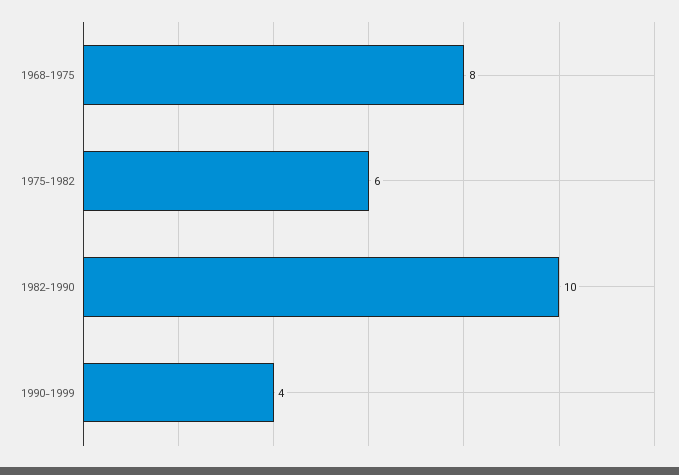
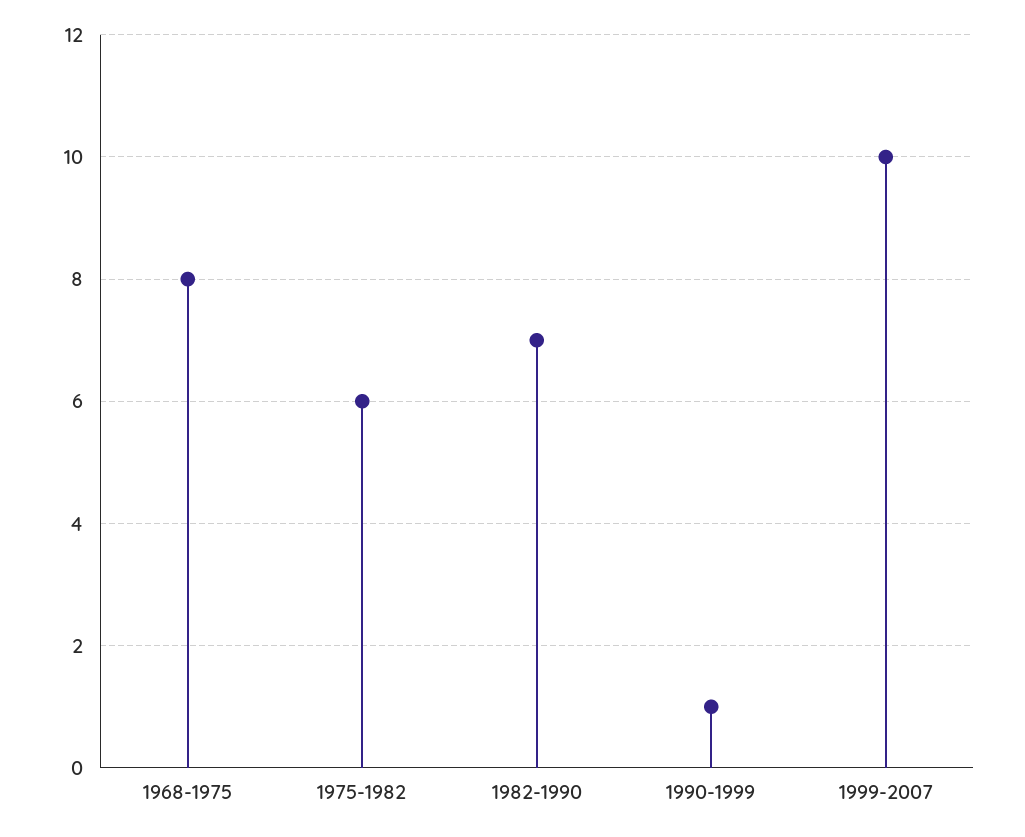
1982-1990: 10 -> 7
1990-1999: 4 -> 1
1999-2007: none -> 10

